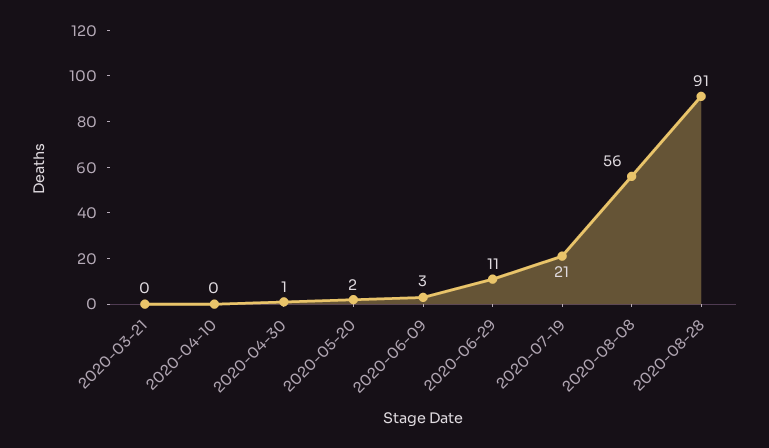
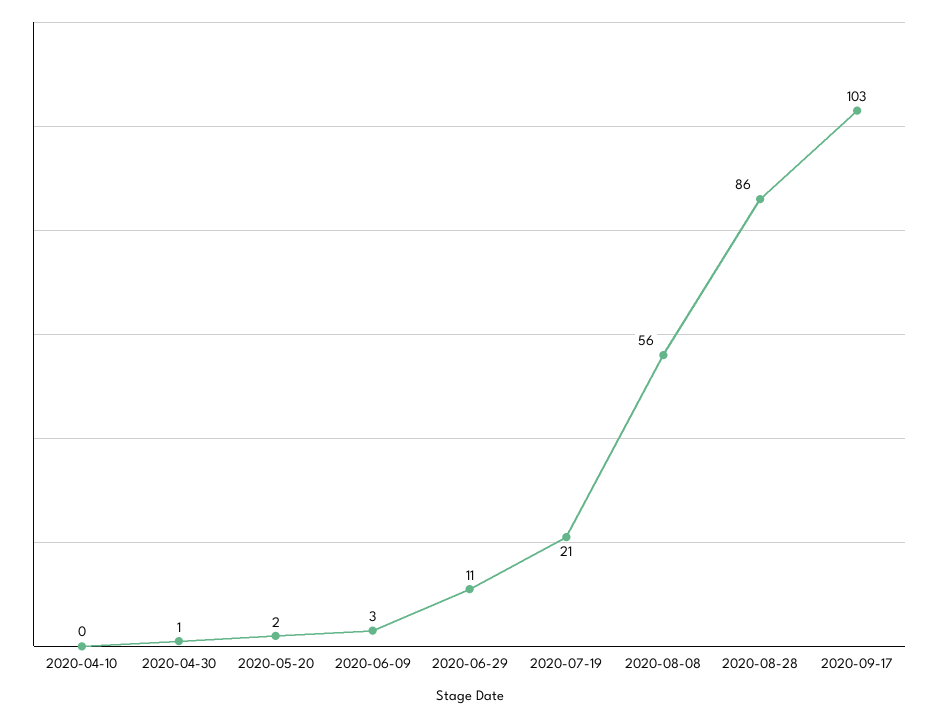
2020-03-21: 0 -> none
2020-08-28: 91 -> 86
2020-09-17: none -> 103

